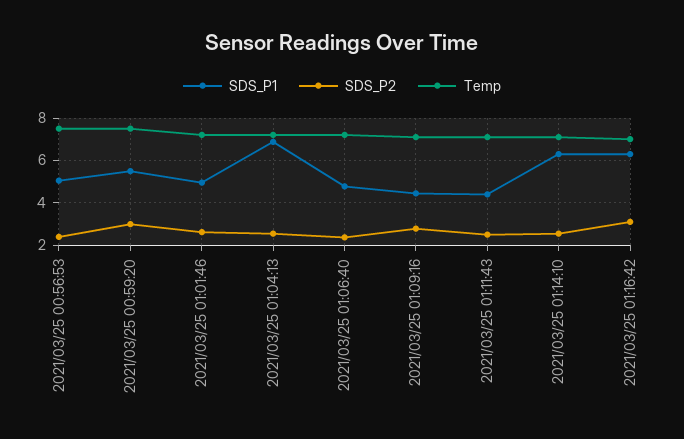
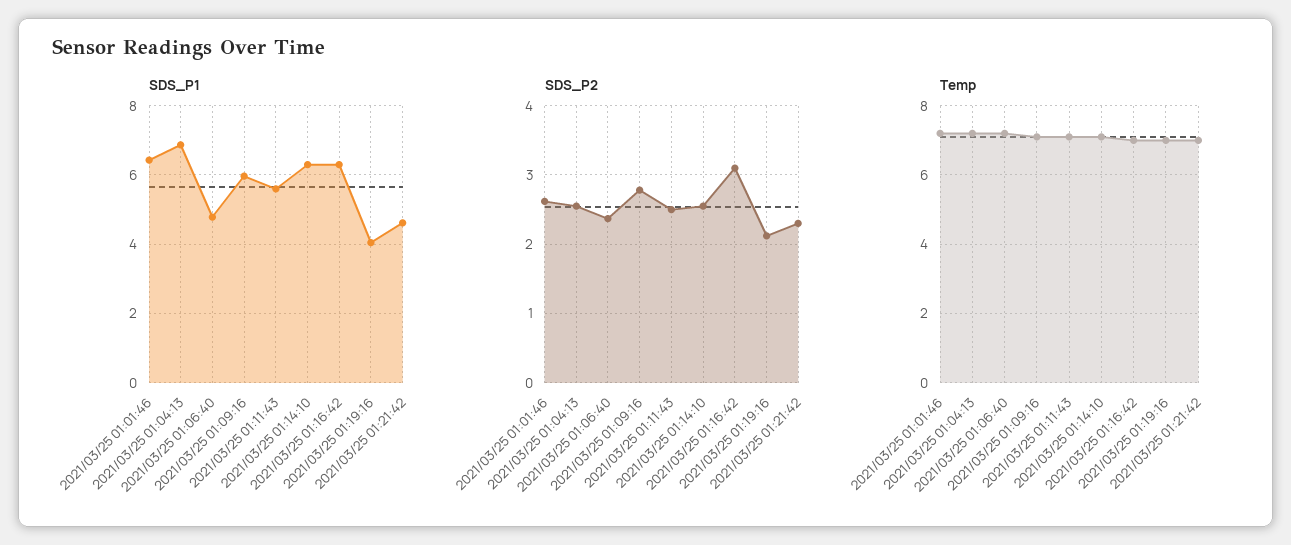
SDS_P1, 2021/03/25 00:56:53: 5 -> none
SDS_P2, 2021/03/25 00:56:53: 2.5 -> none
Temp, 2021/03/25 00:56:53: 7.5 -> none
SDS_P1, 2021/03/25 00:59:20: 5.5 -> none
SDS_P2, 2021/03/25 00:59:20: 3 -> none
Temp, 2021/03/25 00:59:20: 7.5 -> none
SDS_P1, 2021/03/25 01:01:46: 5 -> 6.4
SDS_P1, 2021/03/25 01:09:16: 4.5 -> 6
SDS_P1, 2021/03/25 01:11:43: 4.5 -> 5.6
SDS_P1, 2021/03/25 01:19:16: none -> 4
SDS_P1, 2021/03/25 01:21:42: none -> 4.6
SDS_P2, 2021/03/25 01:19:16: none -> 2.1
SDS_P2, 2021/03/25 01:21:42: none -> 2.3
Temp, 2021/03/25 01:19:16: none -> 7
Temp, 2021/03/25 01:21:42: none -> 7

